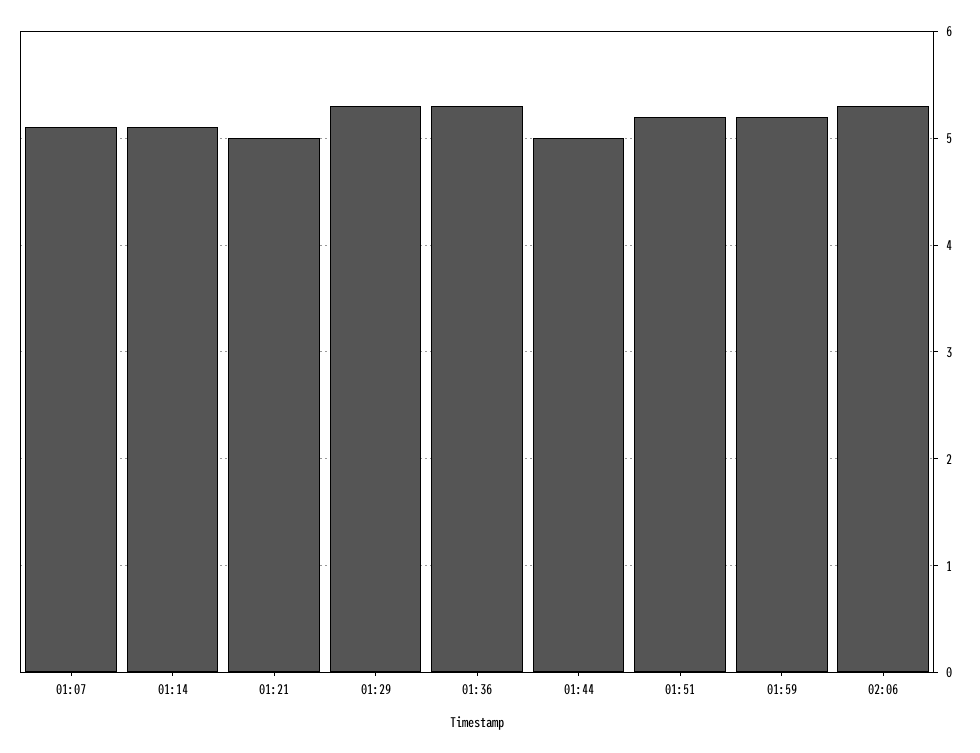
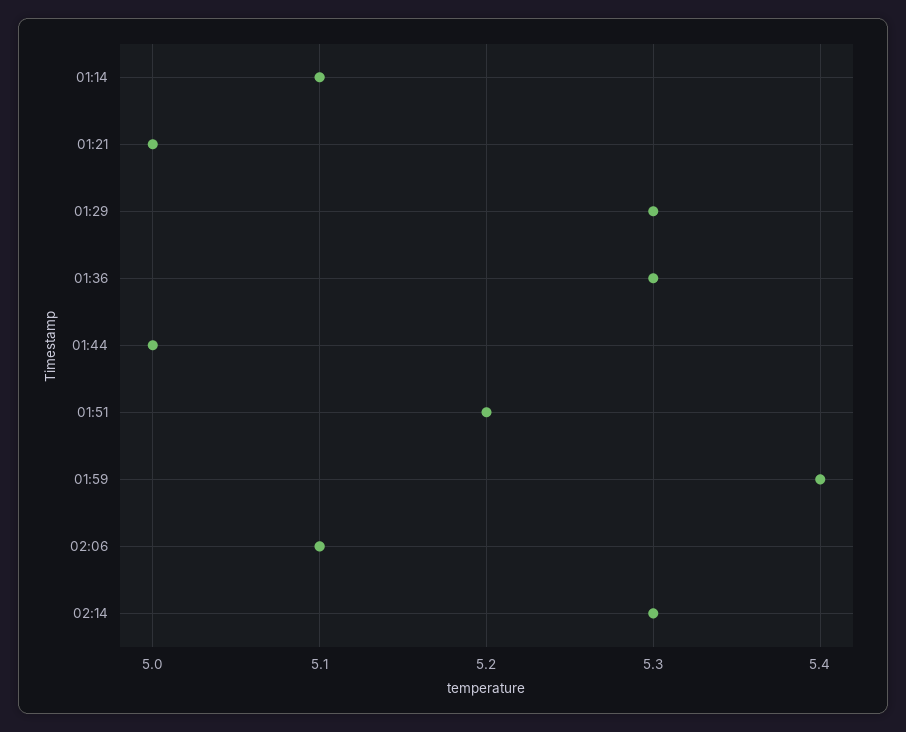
01:07: 5.1 -> none
01:59: 5.2 -> 5.4
02:06: 5.3 -> 5.1
02:14: none -> 5.3

